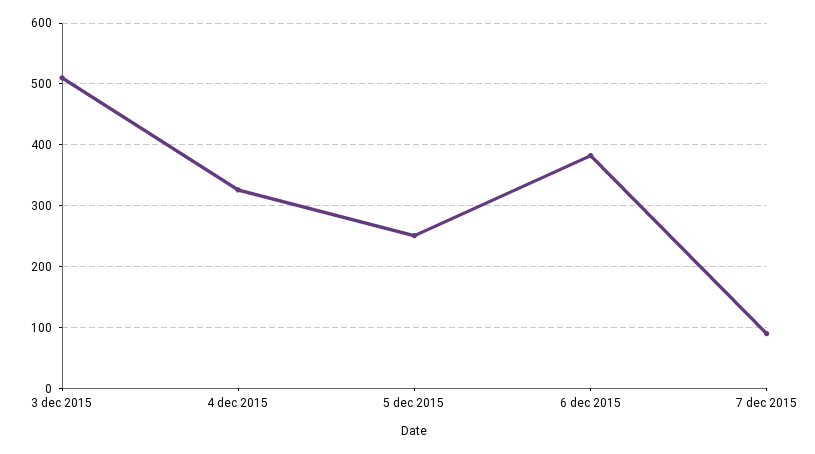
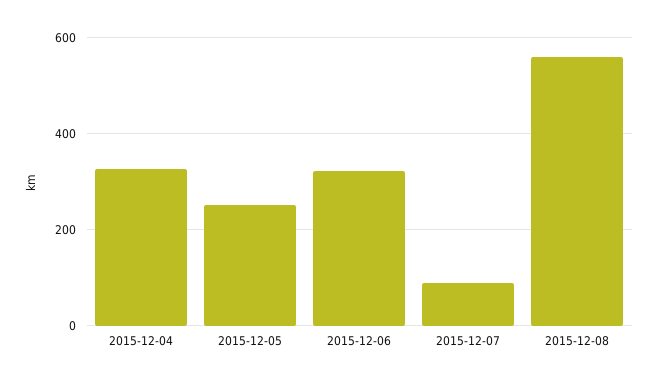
3 dec 2015: 510 -> none
6 dec 2015: 380 -> 320
2015-12-08: none -> 560

